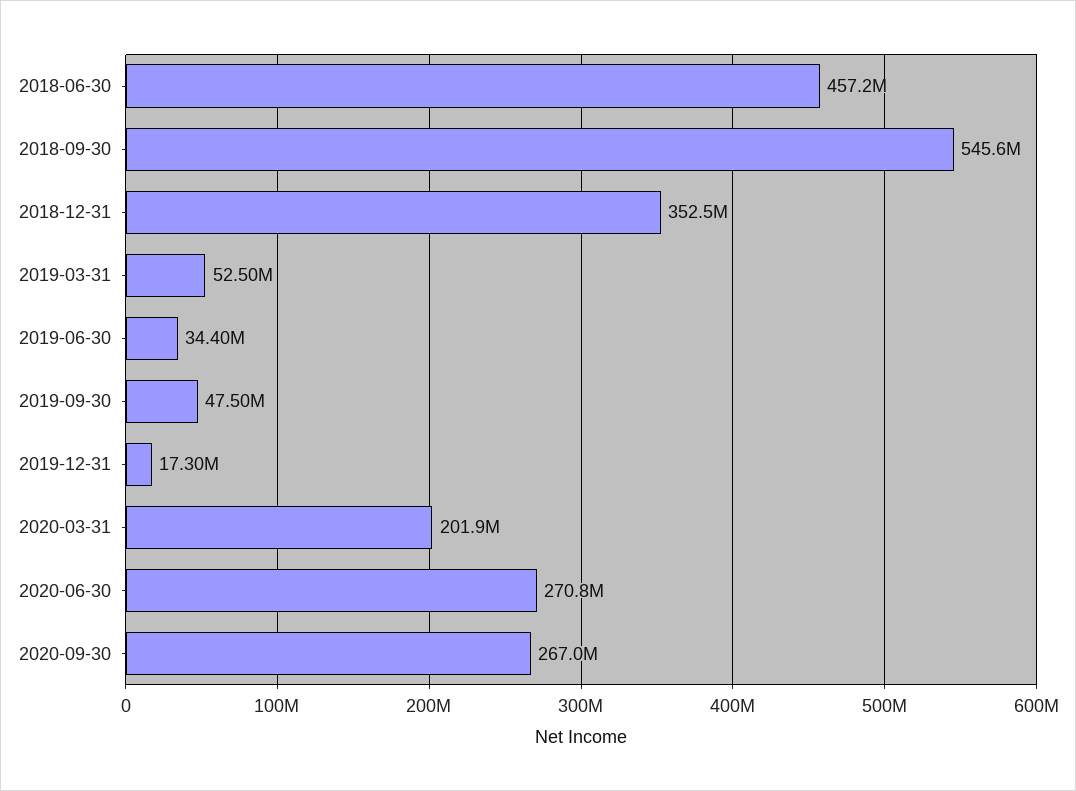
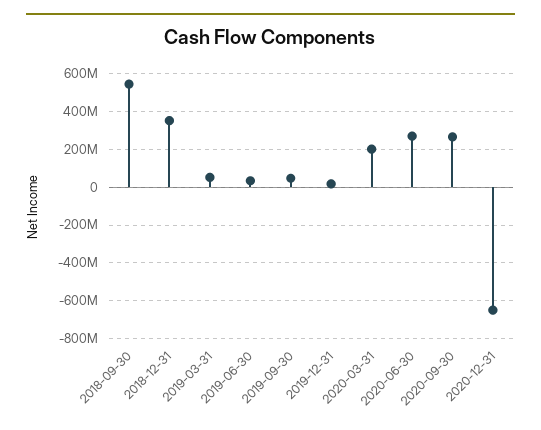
2018-06-30: 457200000 -> none
2020-12-31: none -> -650000000

